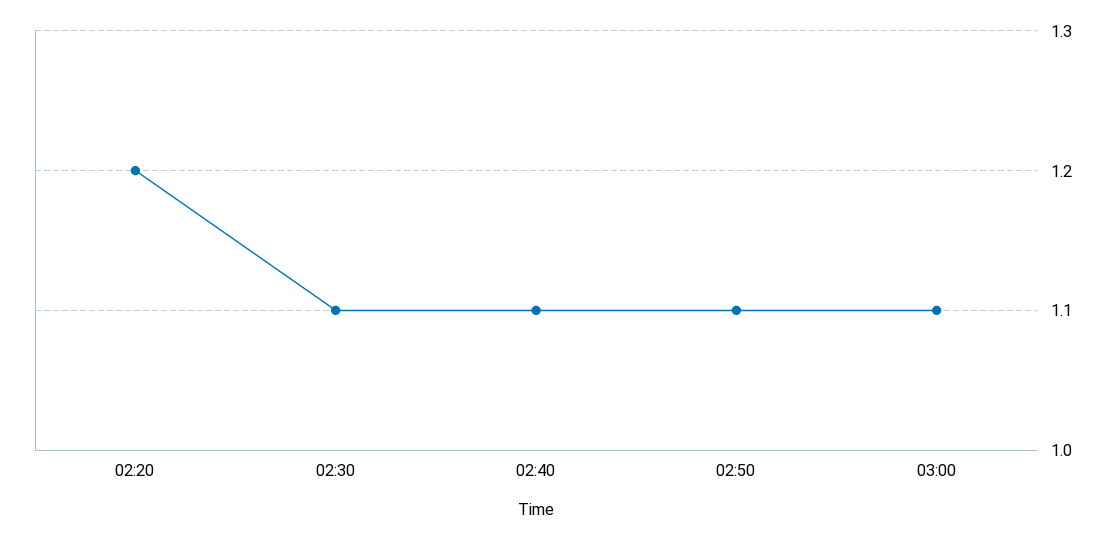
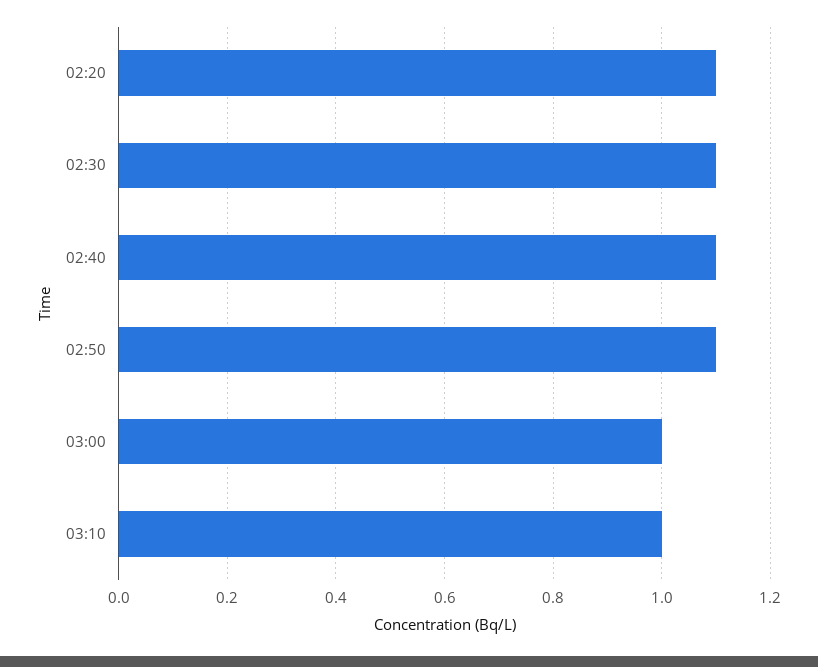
02:20: 1.2 -> 1.1
03:00: 1.1 -> 1
03:10: none -> 1

